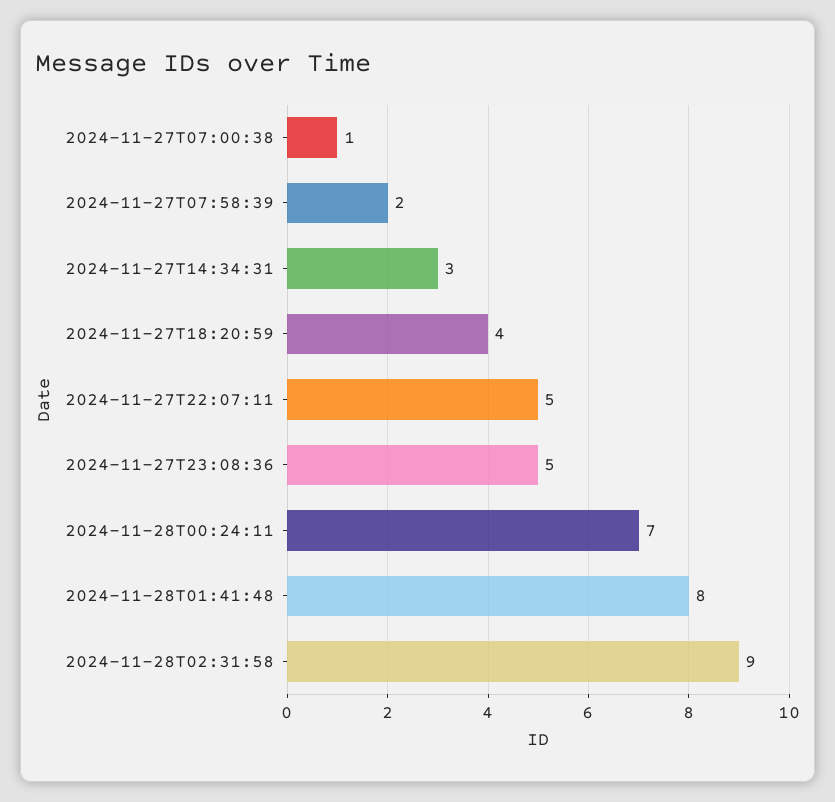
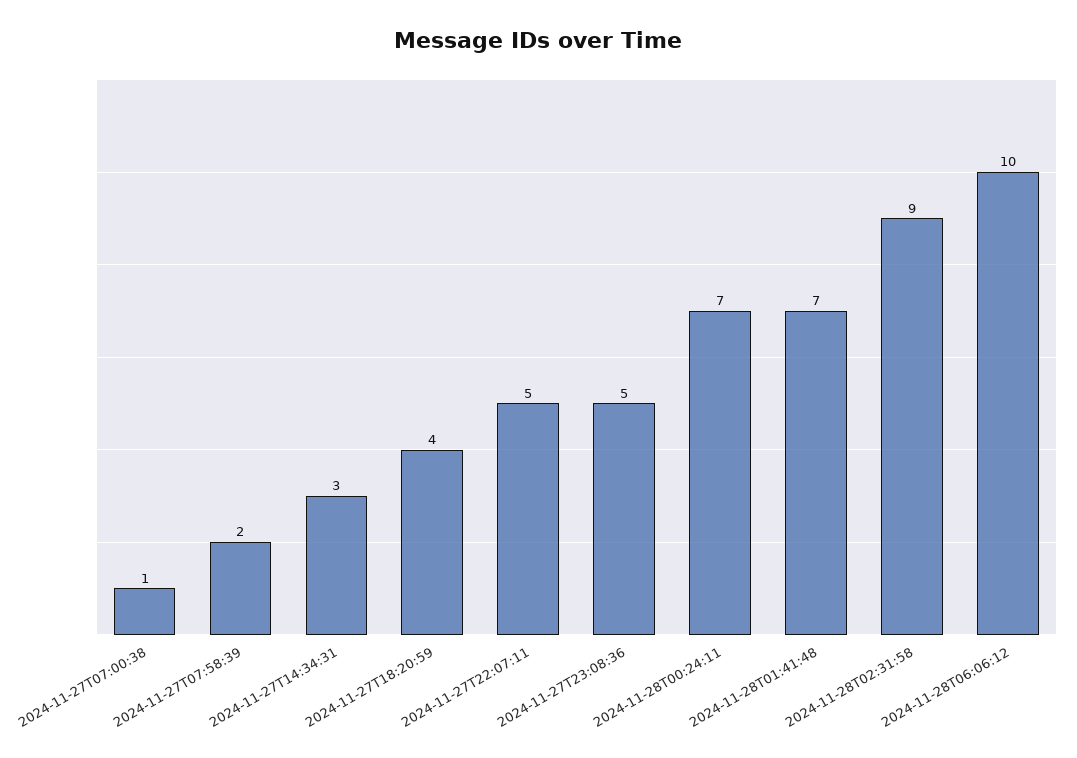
2024-11-28T01:41:48: 8 -> 7
2024-11-28T06:06:12: none -> 10

